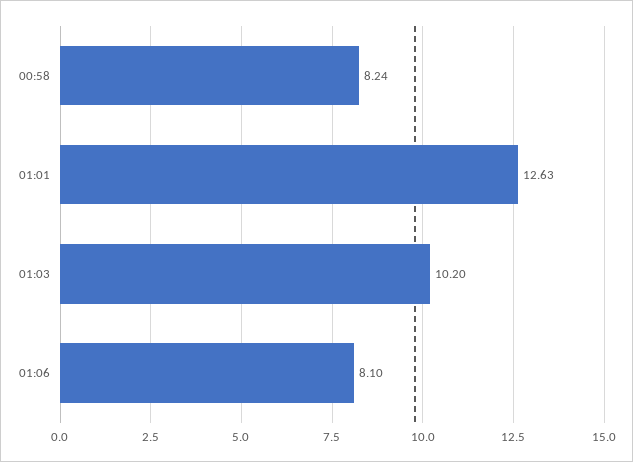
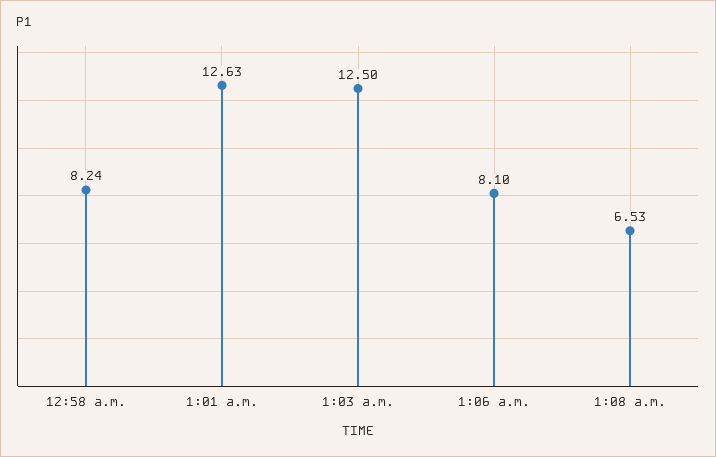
01:03: 10.2 -> 12.5
1:08 a.m.: none -> 6.53

